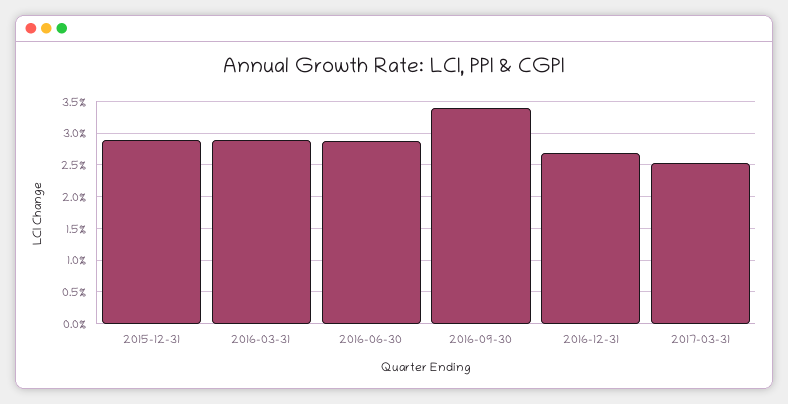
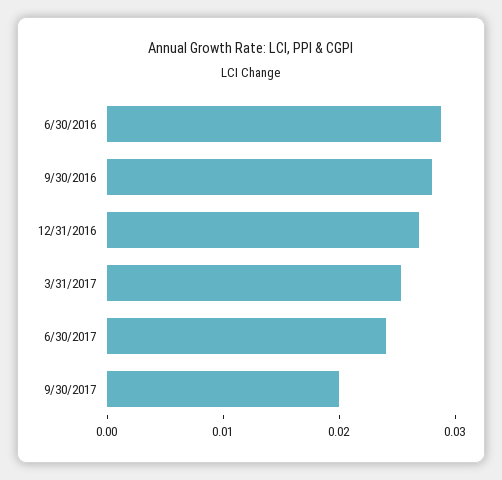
2015-12-31: 0.029 -> none
2016-03-31: 0.029 -> none
2016-09-30: 0.034 -> 0.028
6/30/2017: none -> 0.024
9/30/2017: none -> 0.02

